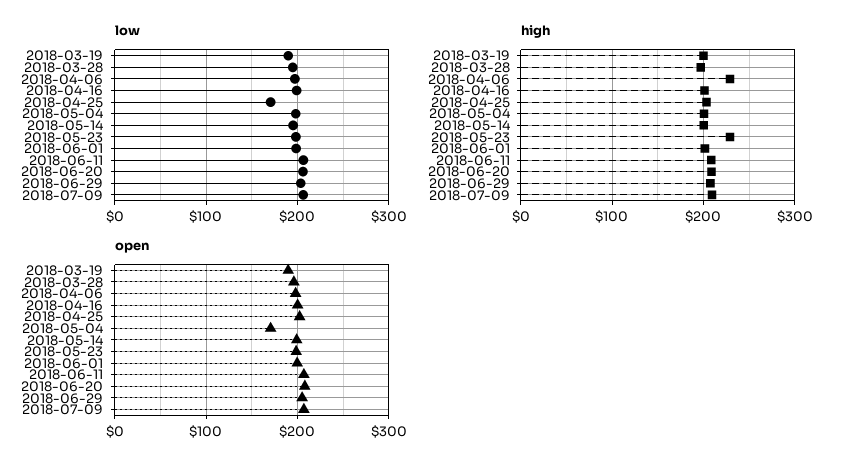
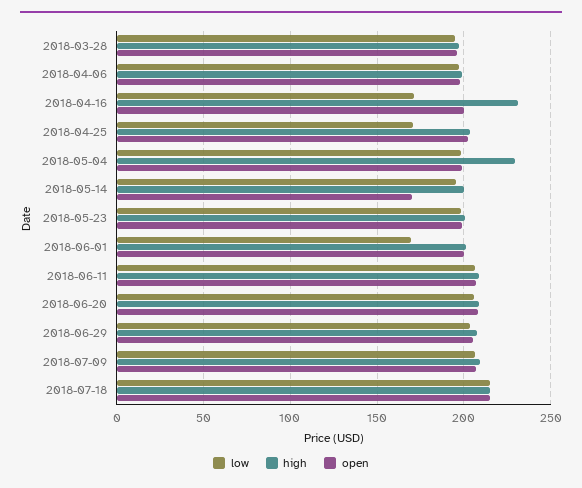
low, 2018-03-19: 190 -> none
low, 2018-04-16: 200 -> 170
low, 2018-06-01: 200 -> 170
high, 2018-03-19: 200 -> none
high, 2018-04-06: 230 -> 200
high, 2018-04-16: 200 -> 230
high, 2018-05-04: 200 -> 230
high, 2018-05-23: 230 -> 200
open, 2018-03-19: 190 -> none
open, 2018-05-04: 170 -> 200
open, 2018-05-14: 200 -> 170
low, 2018-07-18: none -> 215
high, 2018-07-18: none -> 215
open, 2018-07-18: none -> 215

